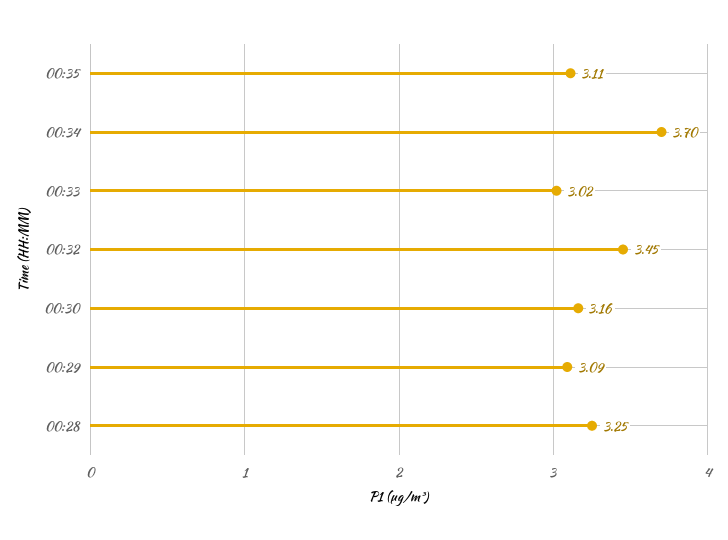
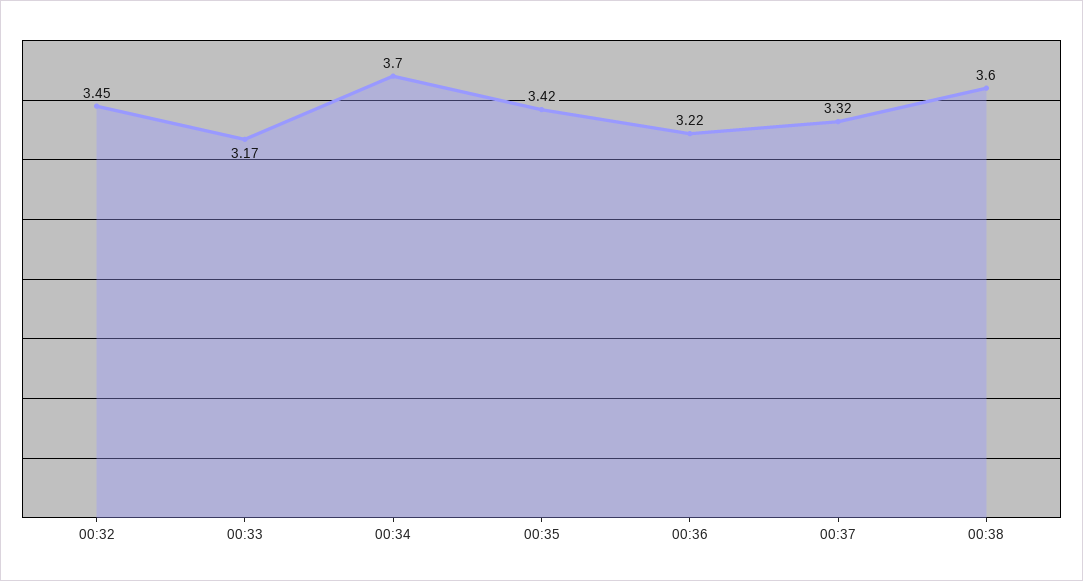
00:35: 3.11 -> 3.42
00:33: 3.02 -> 3.17
00:30: 3.16 -> none
00:29: 3.09 -> none
00:28: 3.25 -> none
00:36: none -> 3.22
00:37: none -> 3.32
00:38: none -> 3.6

